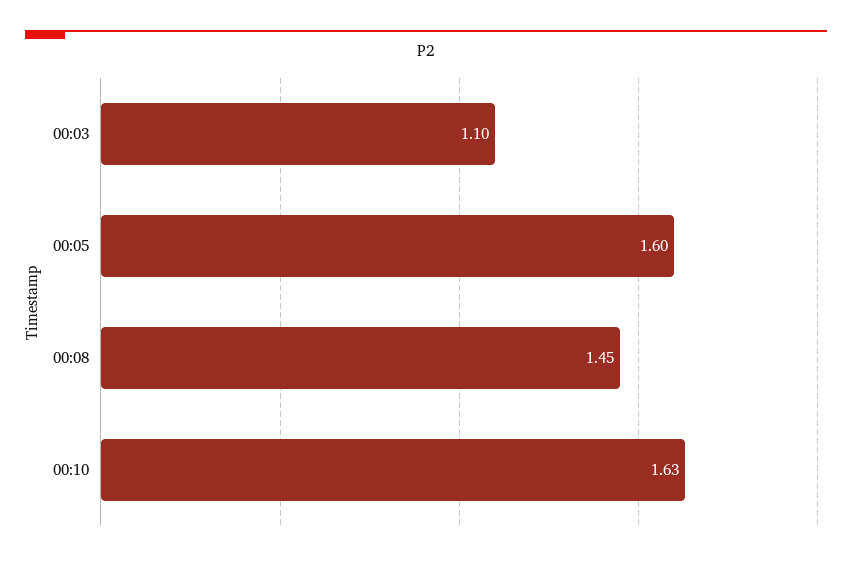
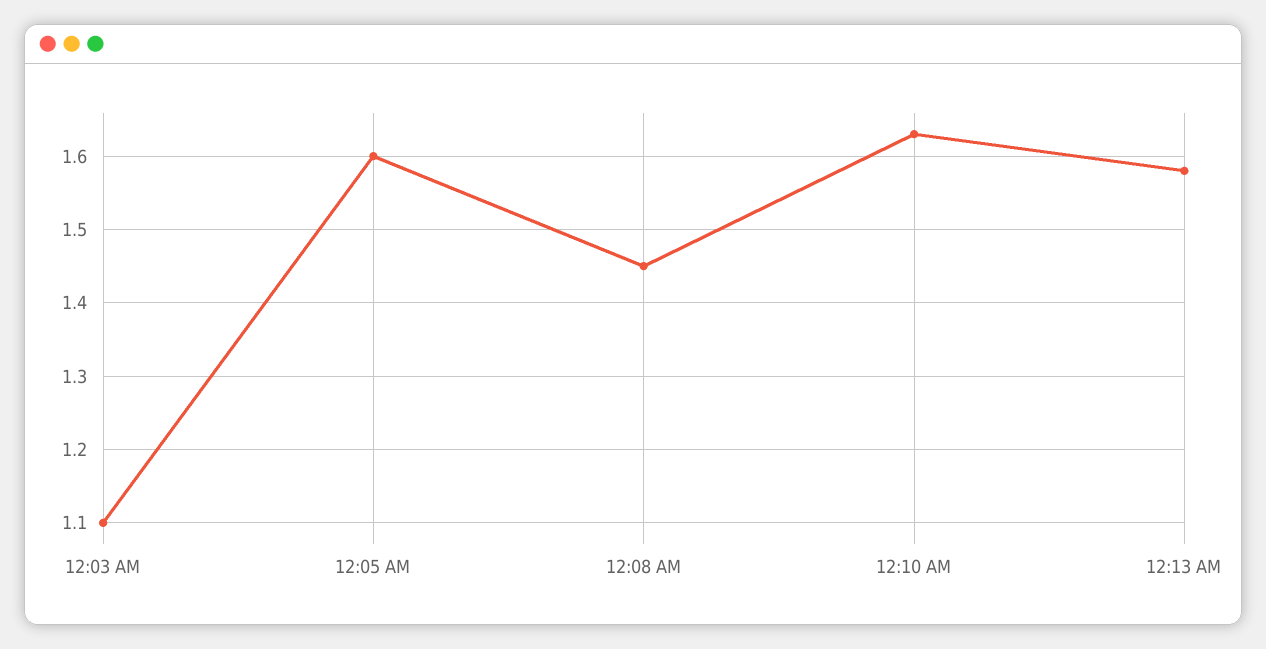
12:13 AM: none -> 1.58

